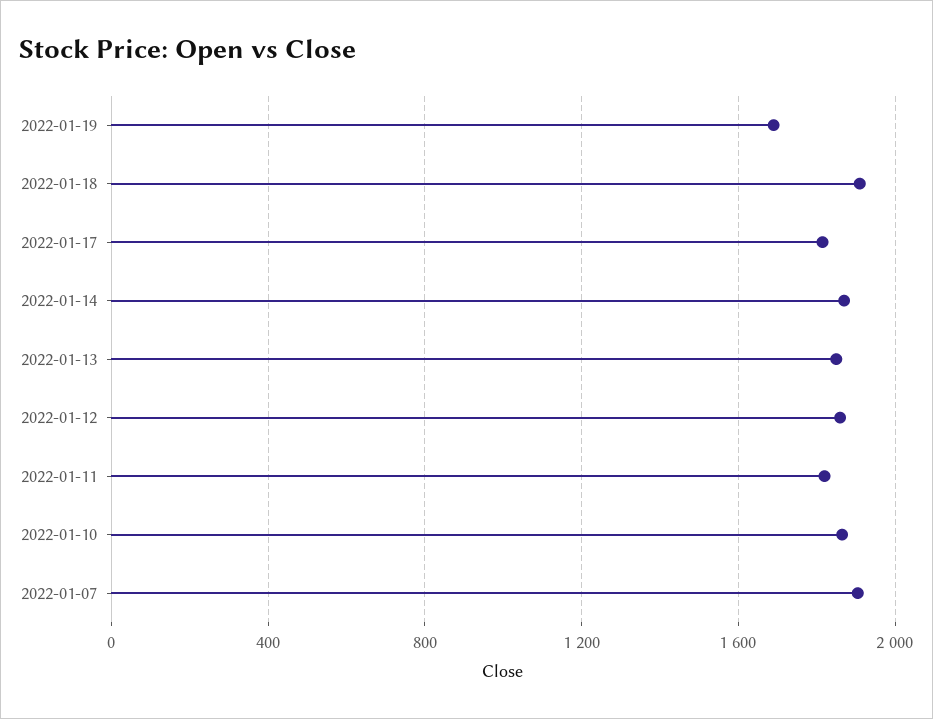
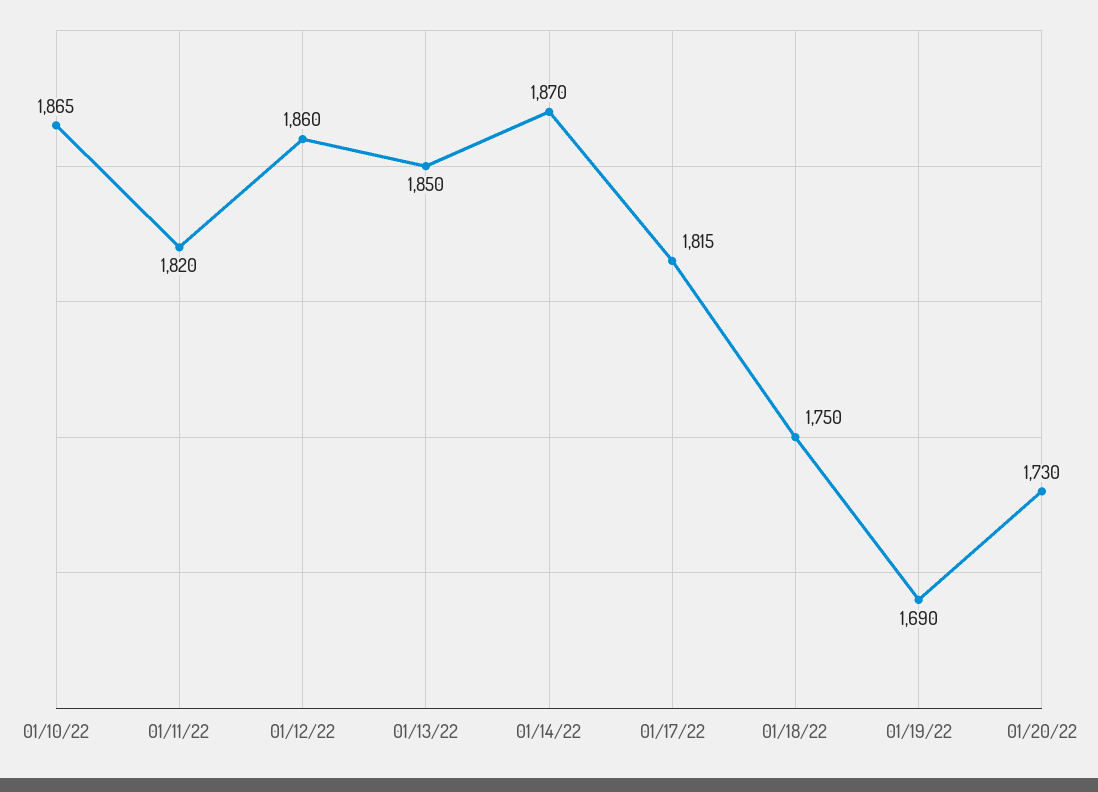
2022-01-18: 1900 -> 1750
2022-01-07: 1900 -> none
01/20/22: none -> 1730

